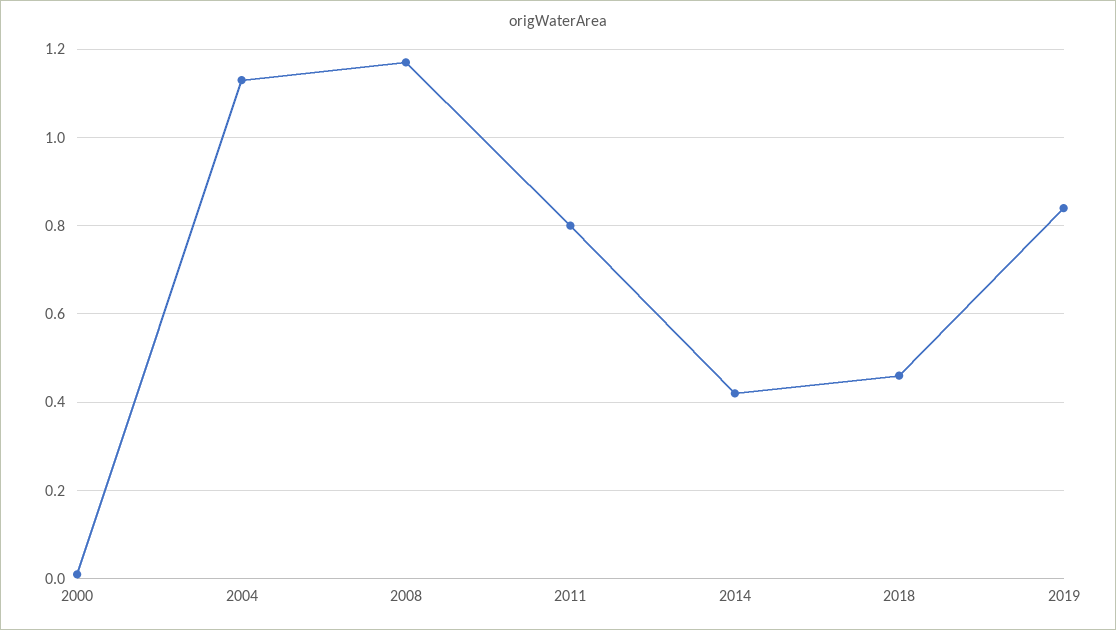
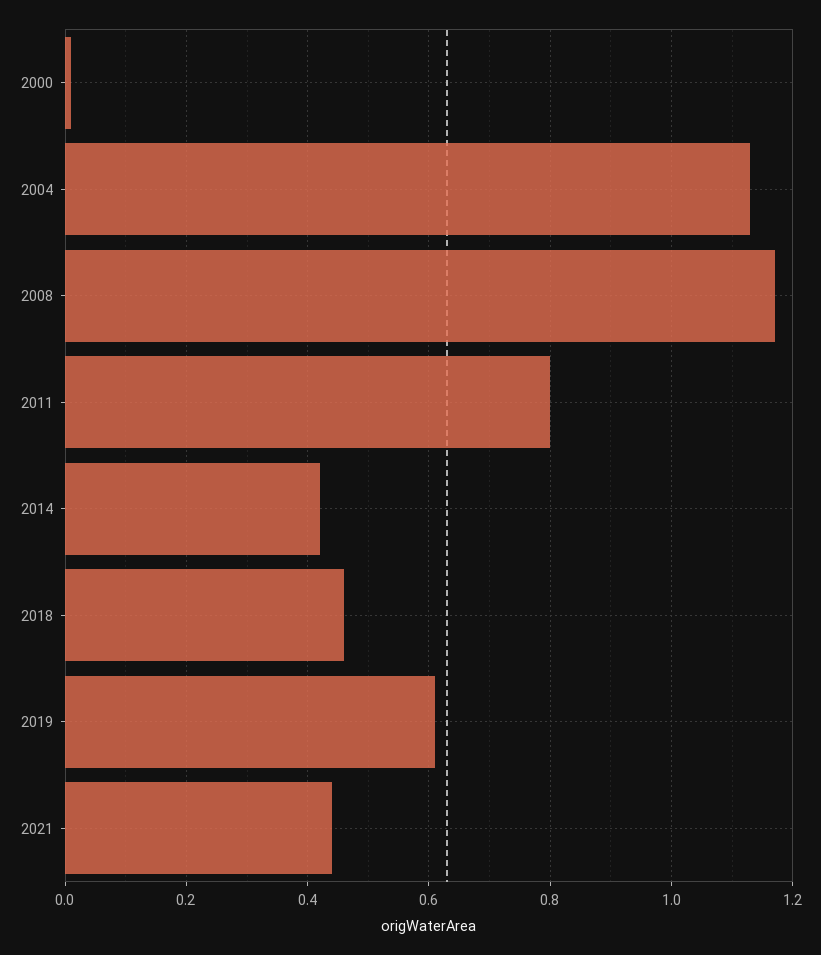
2019: 0.85 -> 0.6
2021: none -> 0.45

